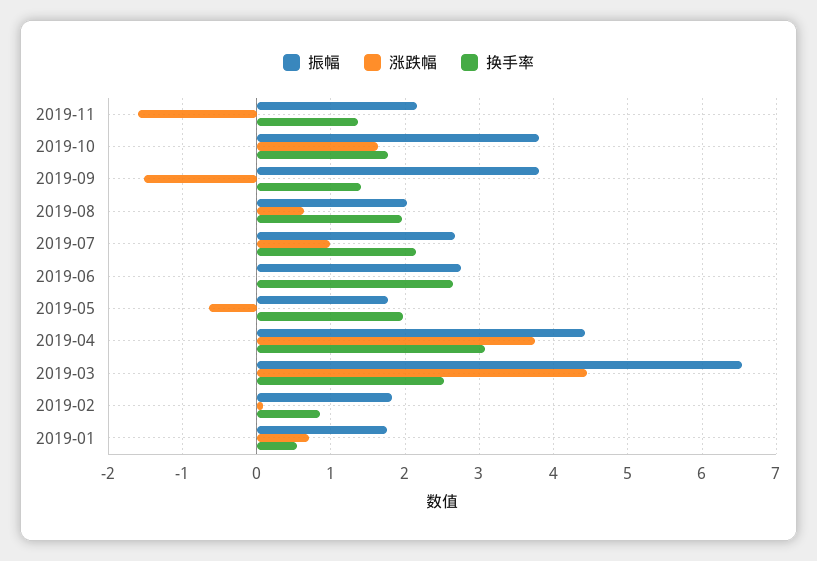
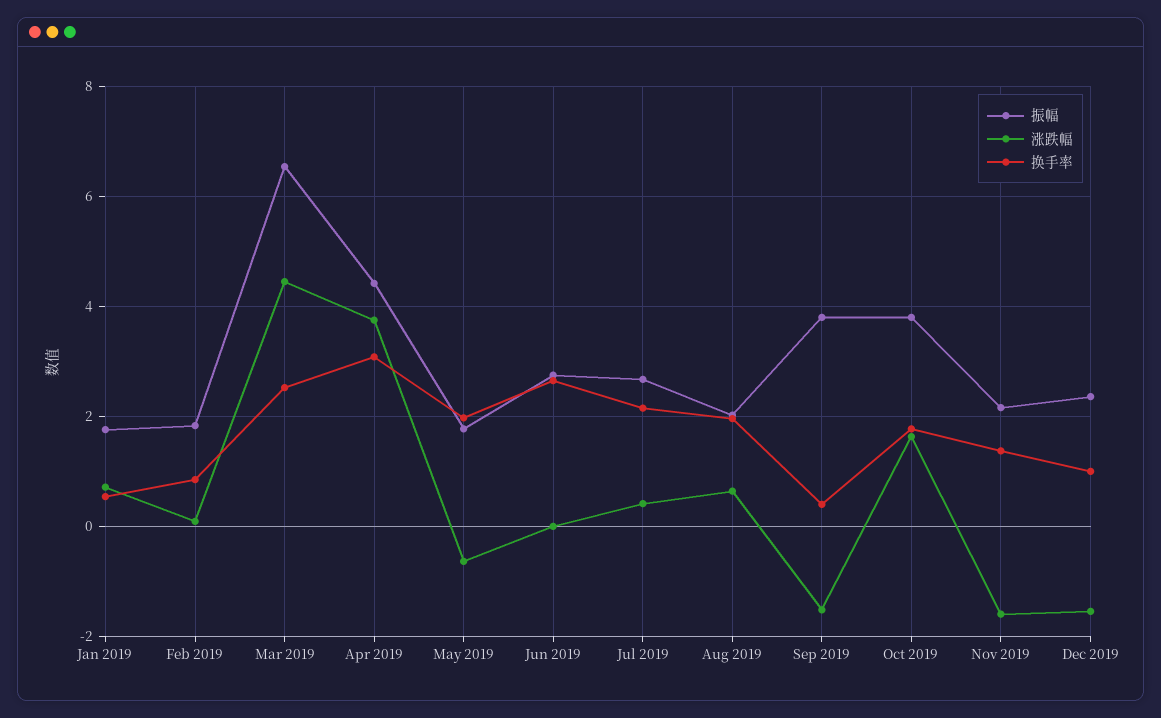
换手率, 2019-09: 1.4 -> 0.4
涨跌幅, 2019-07: 1 -> 0.4
振幅, Dec 2019: none -> 2.4
涨跌幅, Dec 2019: none -> -1.6
换手率, Dec 2019: none -> 1

